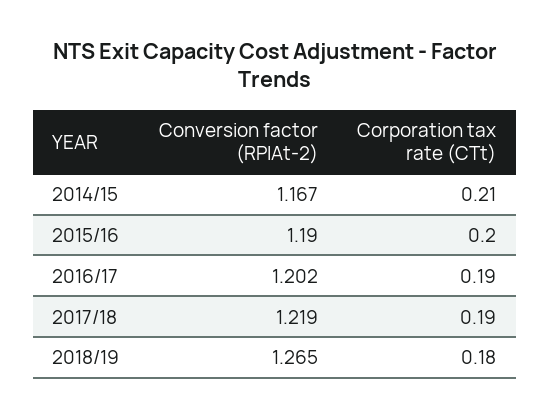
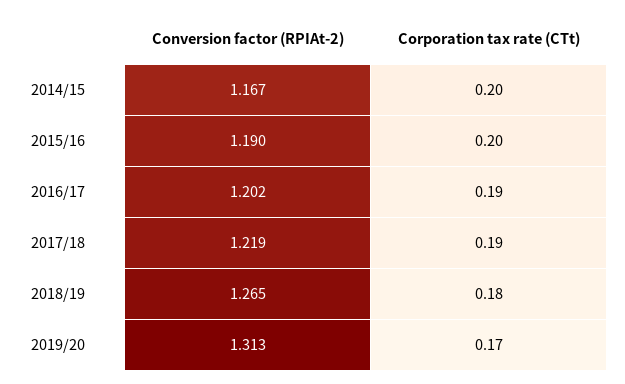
Corporation tax rate (CTt), 2014/15: 0.21 -> 0.2
Conversion factor (RPIAt-2), 2019/20: none -> 1.313
Corporation tax rate (CTt), 2019/20: none -> 0.17

